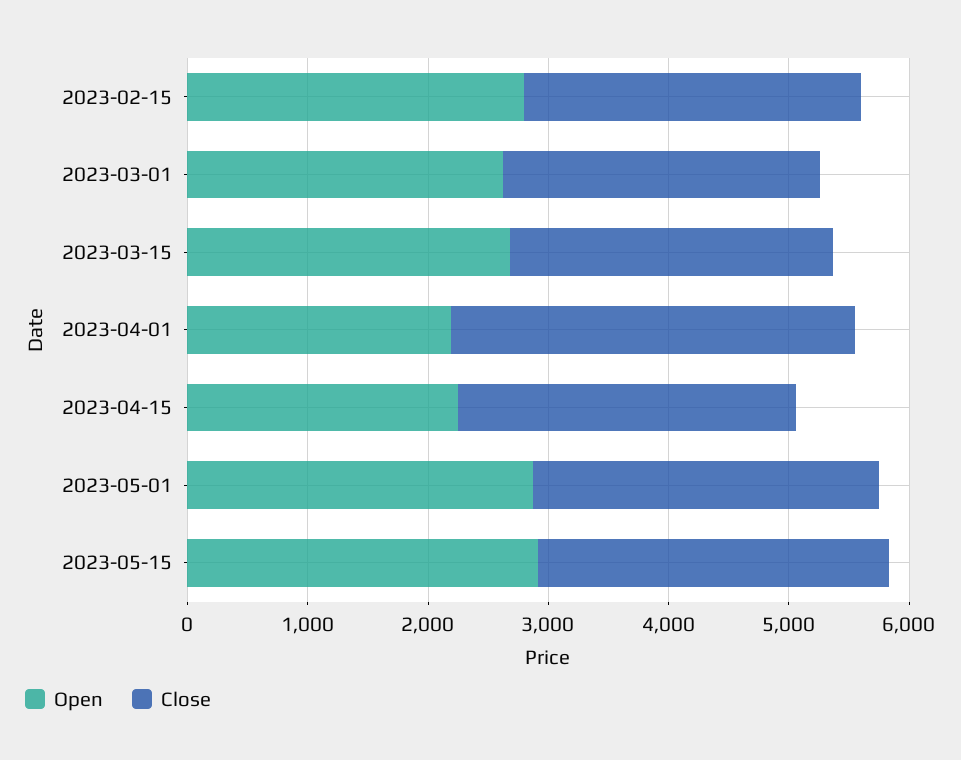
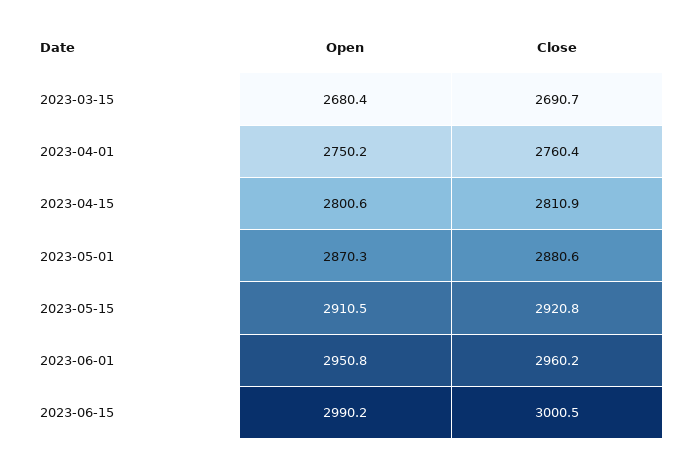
Open, 2023-02-15: 2800 -> none
Close, 2023-02-15: 2800 -> none
Open, 2023-03-01: 2600 -> none
Close, 2023-03-01: 2600 -> none
Open, 2023-04-01: 2200 -> 2750.2
Close, 2023-04-01: 3400 -> 2760.4
Open, 2023-04-15: 2200 -> 2800.6
Open, 2023-06-01: none -> 2950.8
Close, 2023-06-01: none -> 2960.2
Open, 2023-06-15: none -> 2990.2
Close, 2023-06-15: none -> 3000.5

